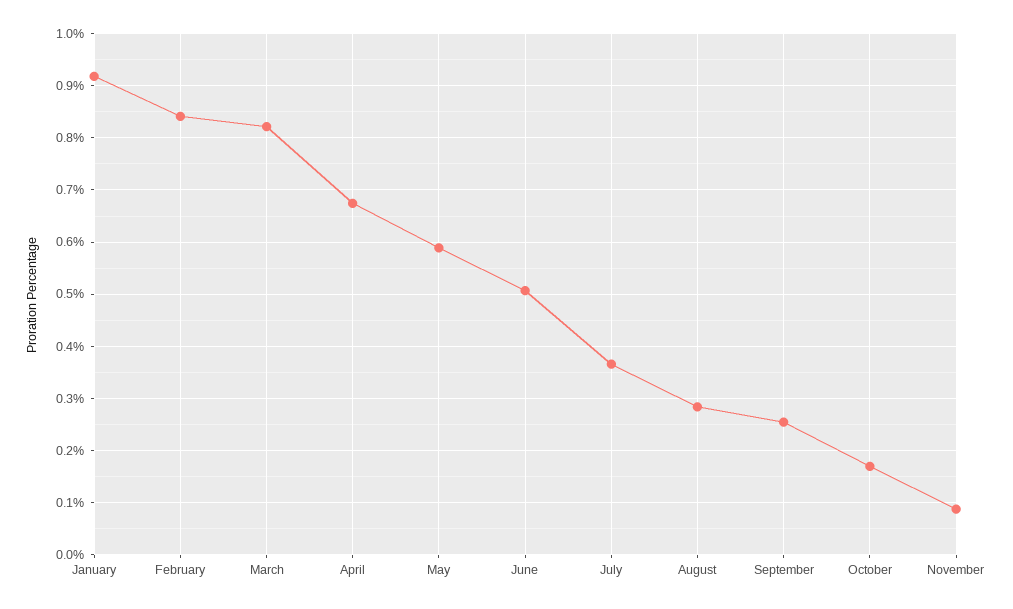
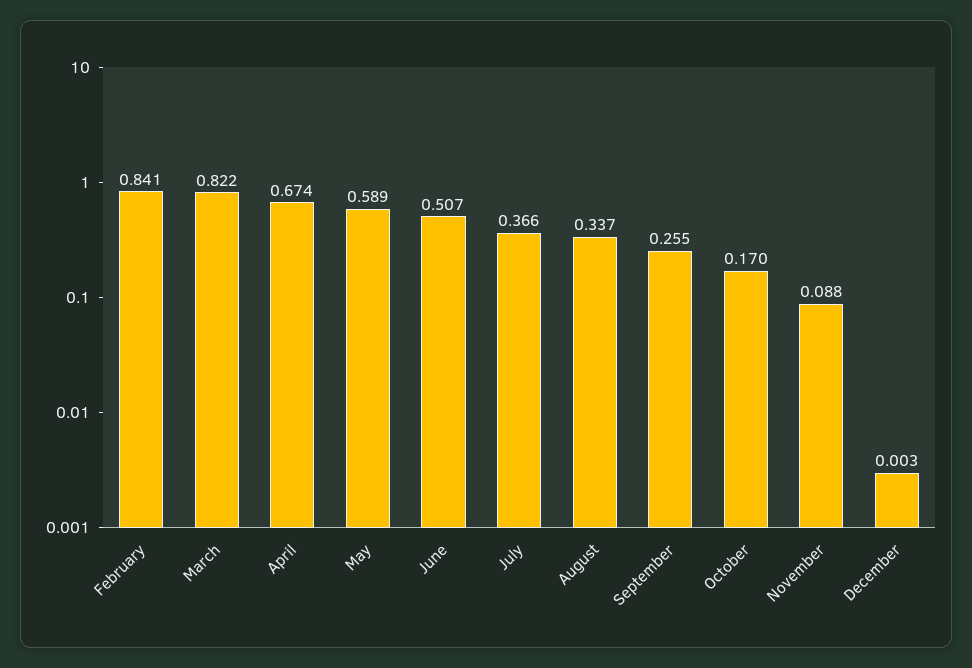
January: 0.92 -> none
August: 0.28 -> 0.337
December: none -> 0.003

